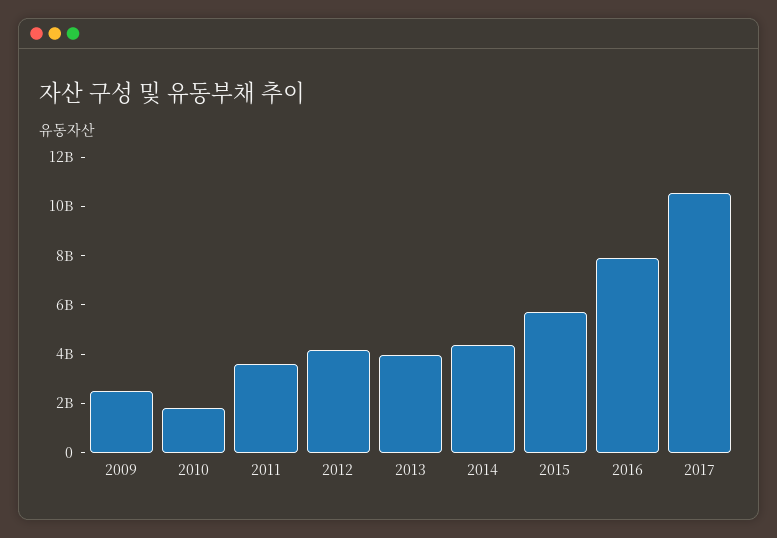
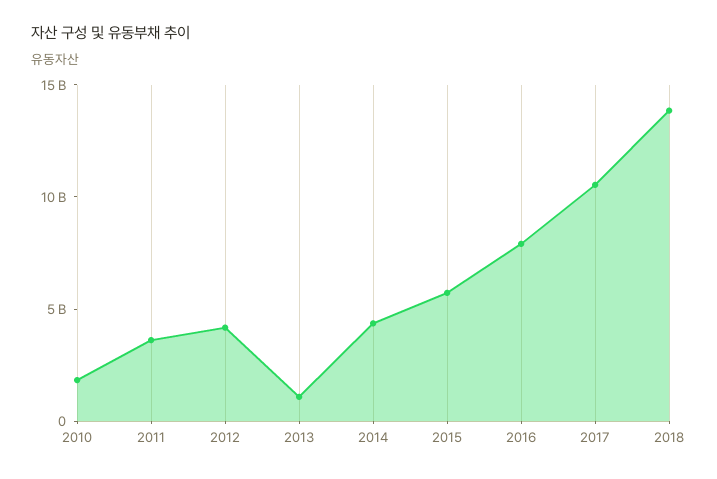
2009: 2500000000 -> none
2013: 4000000000 -> 1000000000
2018: none -> 14000000000

